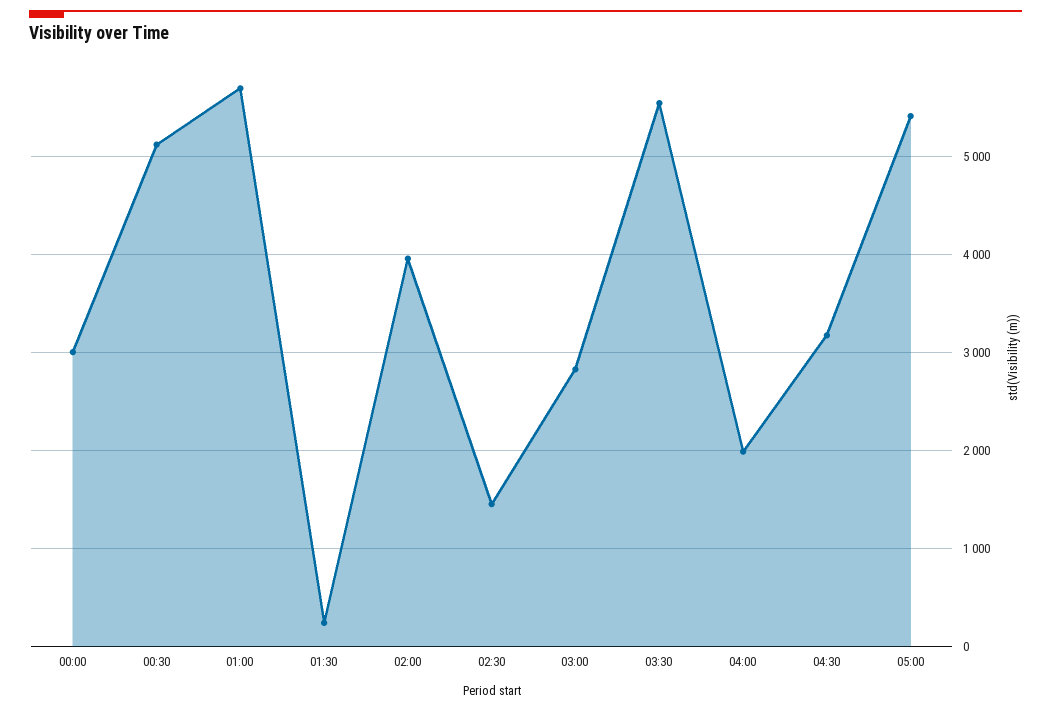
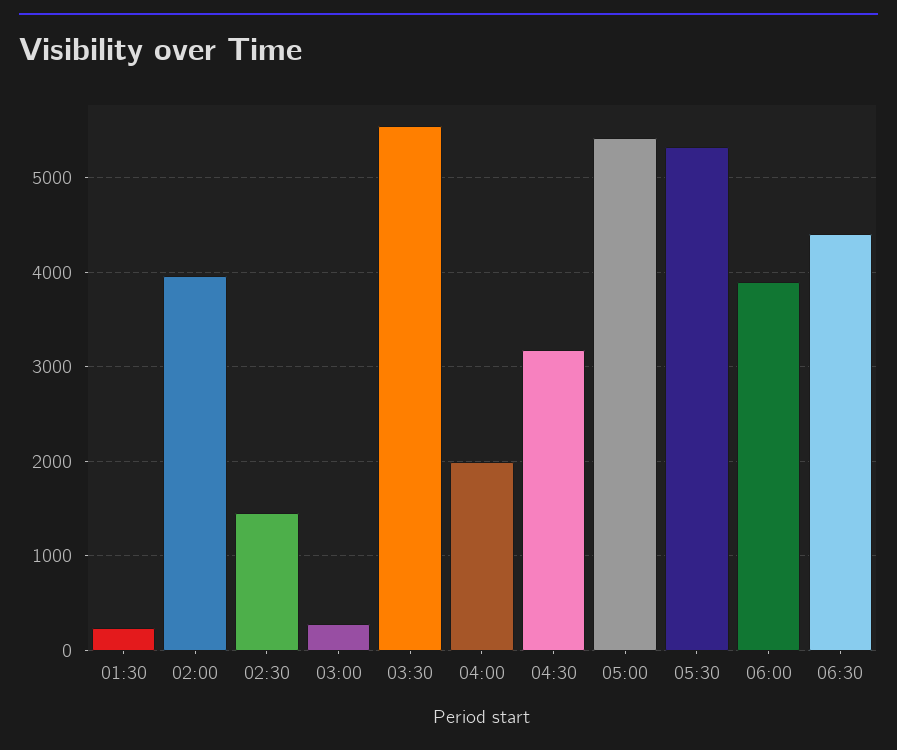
00:00: 3000 -> none
00:30: 5100 -> none
01:00: 5700 -> none
03:00: 2800 -> 300
05:30: none -> 5300
06:00: none -> 3900
06:30: none -> 4400

